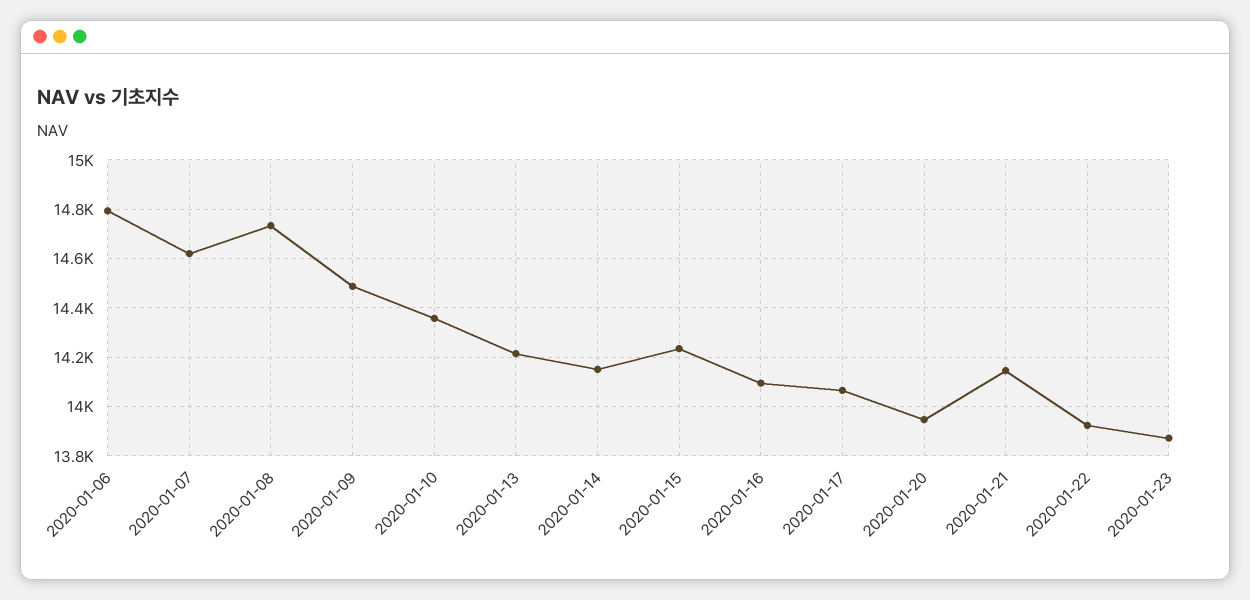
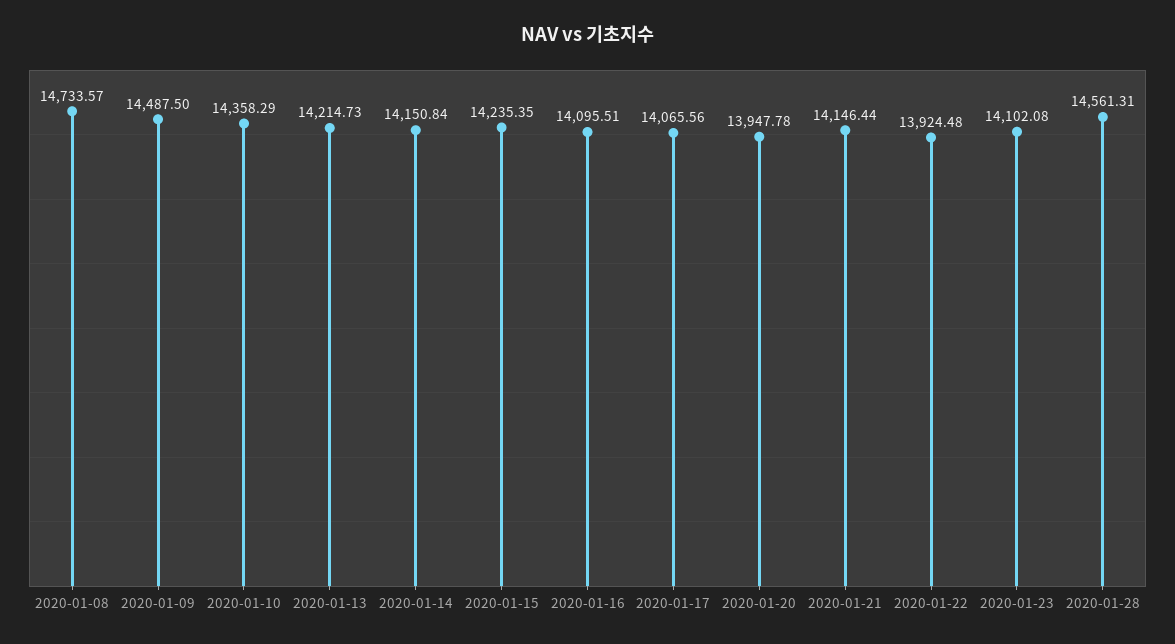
2020-01-06: 14800 -> none
2020-01-07: 14625 -> none
2020-01-23: 13875 -> 14102.08
2020-01-28: none -> 14561.31

